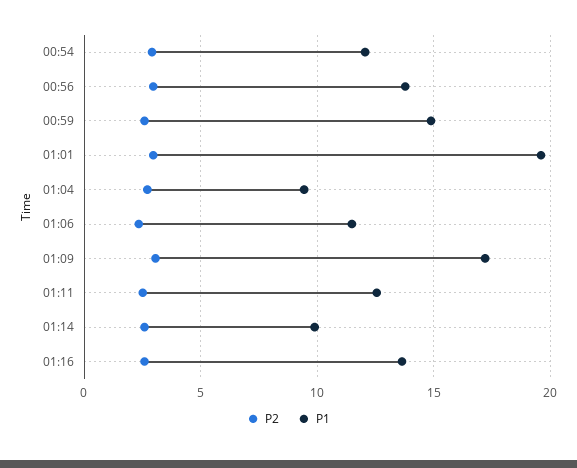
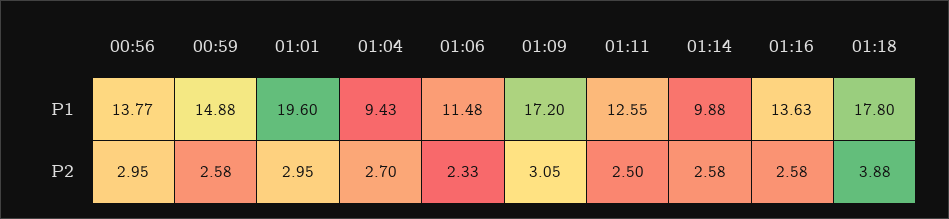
P2, 00:54: 3 -> none
P1, 00:54: 12 -> none
P1, 01:18: none -> 17.8
P2, 01:18: none -> 3.88

